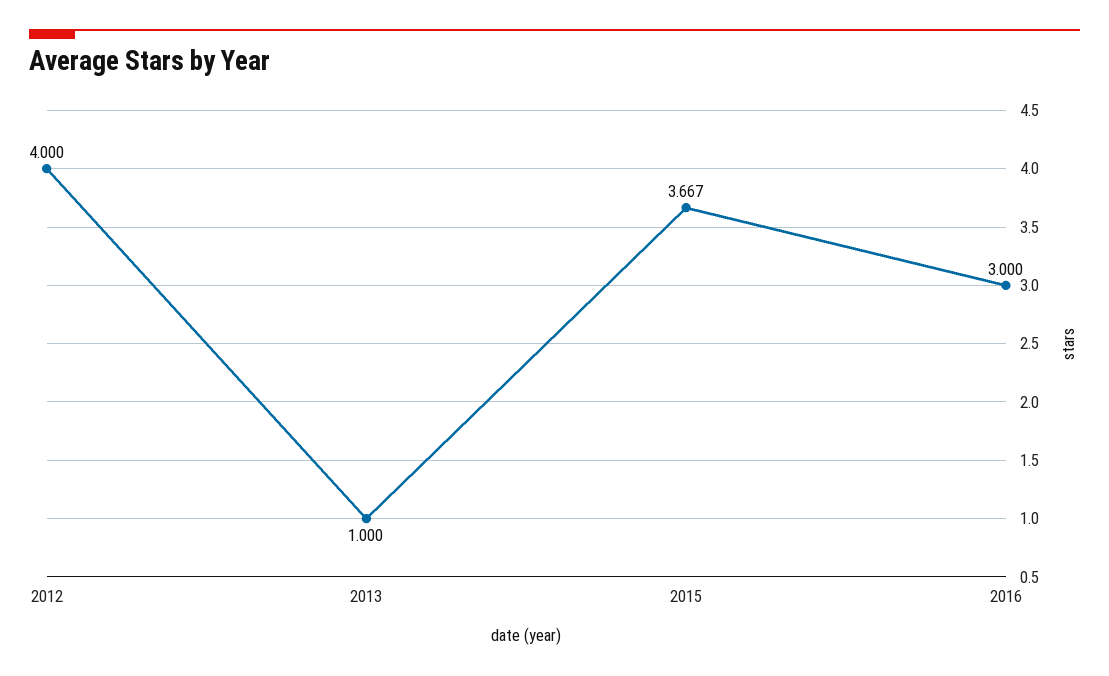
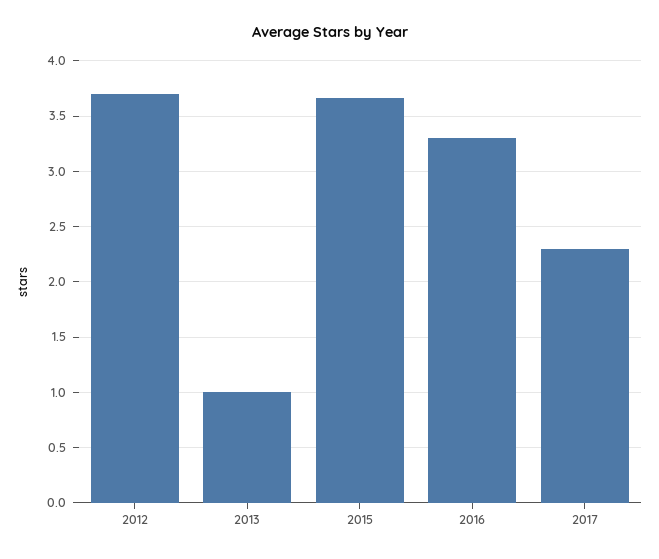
2012: 4 -> 3.7
2016: 3 -> 3.3
2017: none -> 2.3

